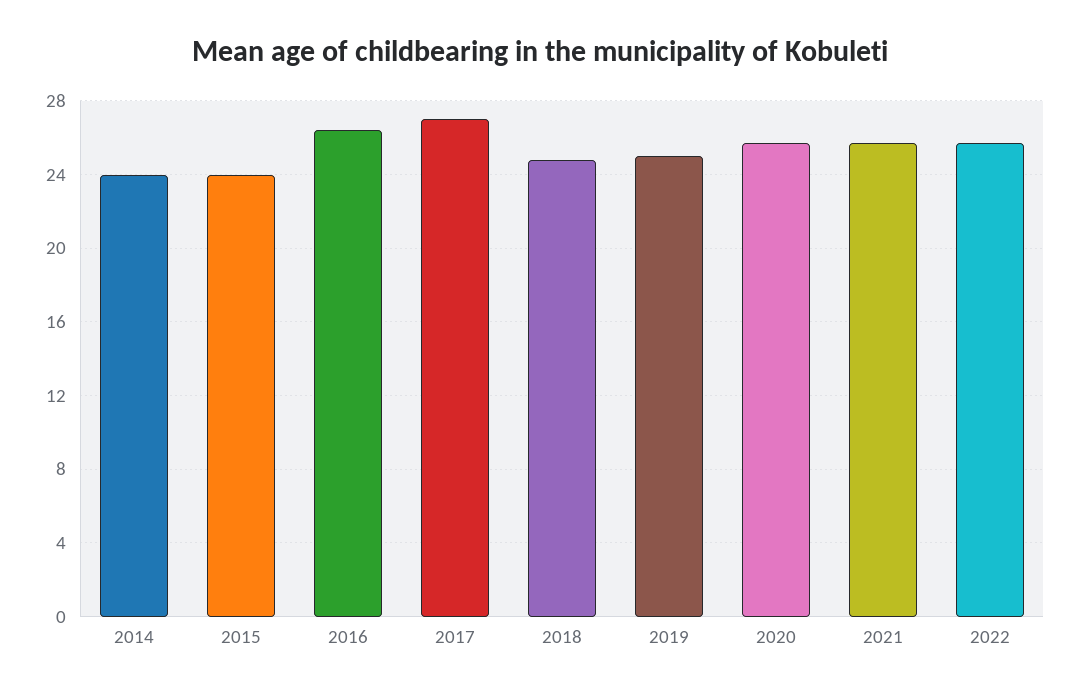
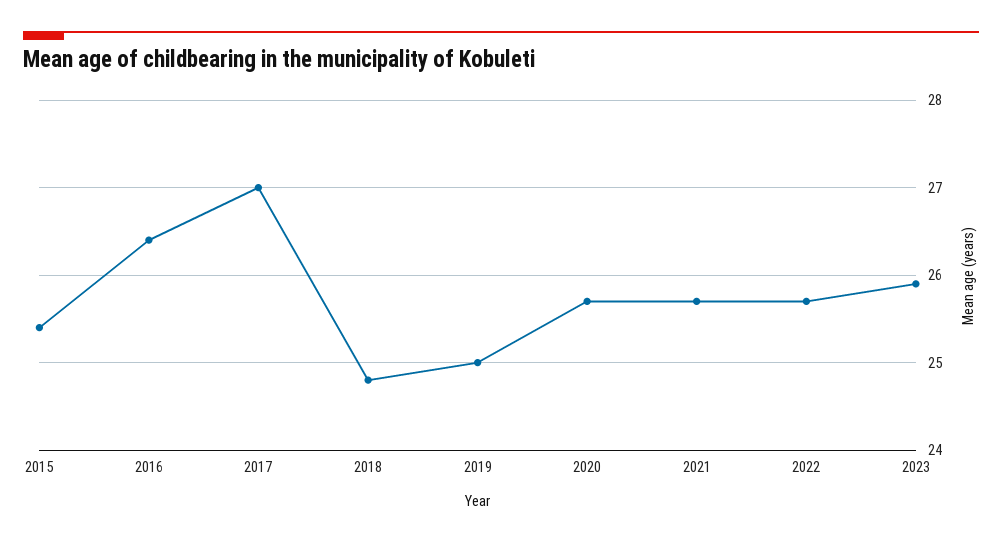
2014: 24 -> none
2015: 24 -> 25.4
2023: none -> 25.9

